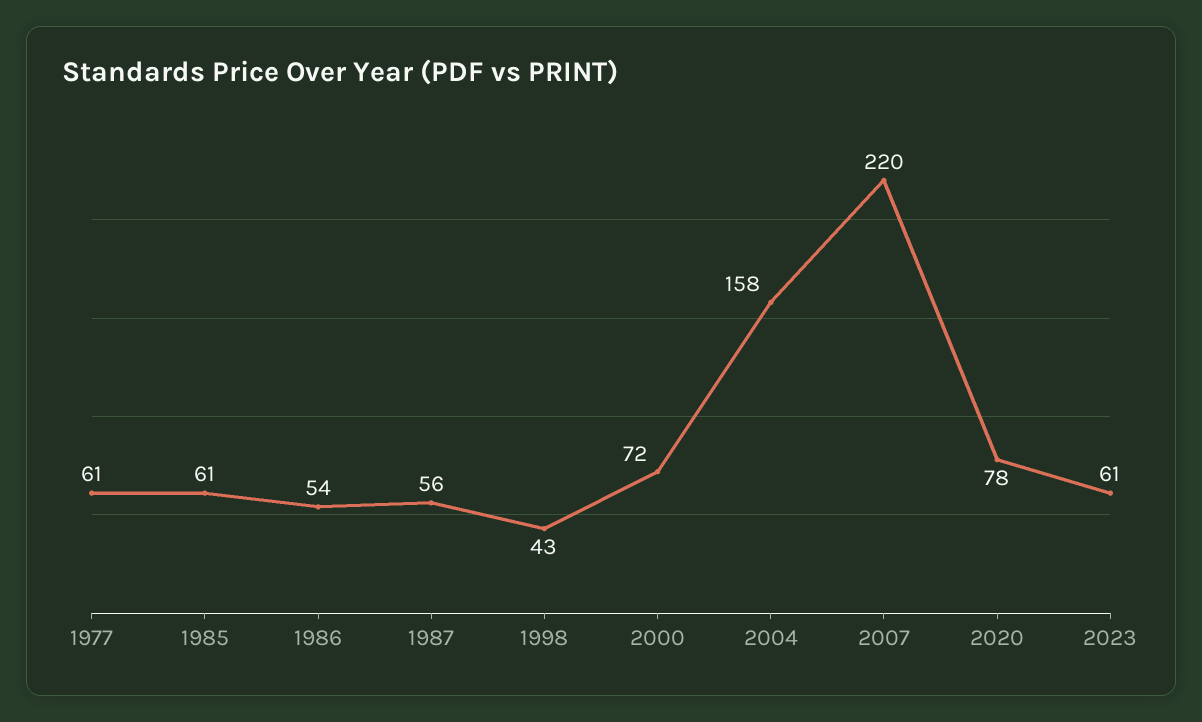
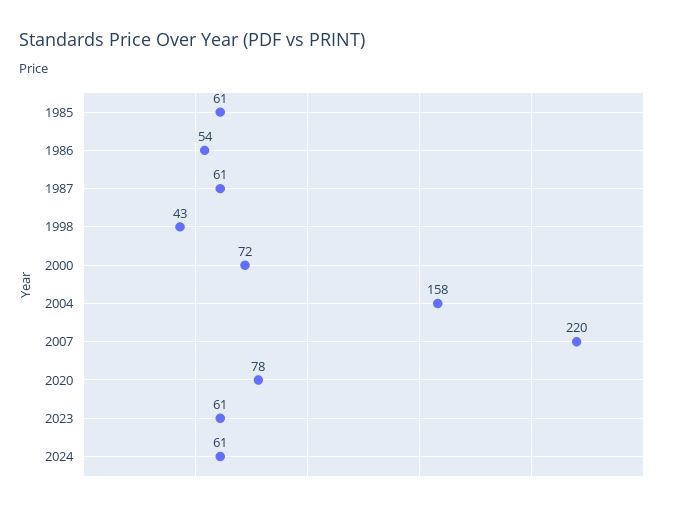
1977: 61 -> none
1987: 56 -> 61
2024: none -> 61

